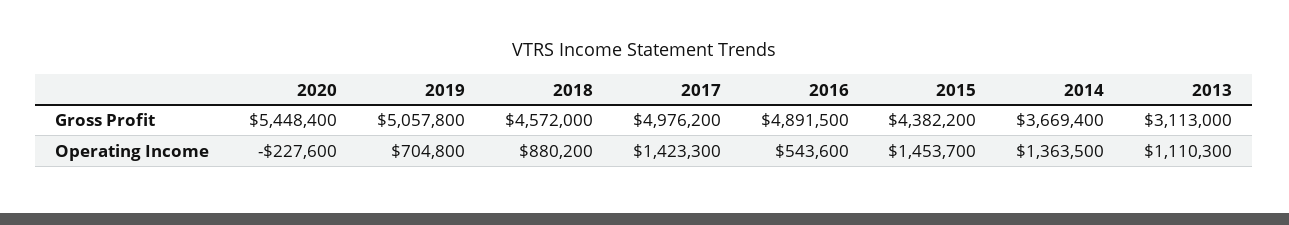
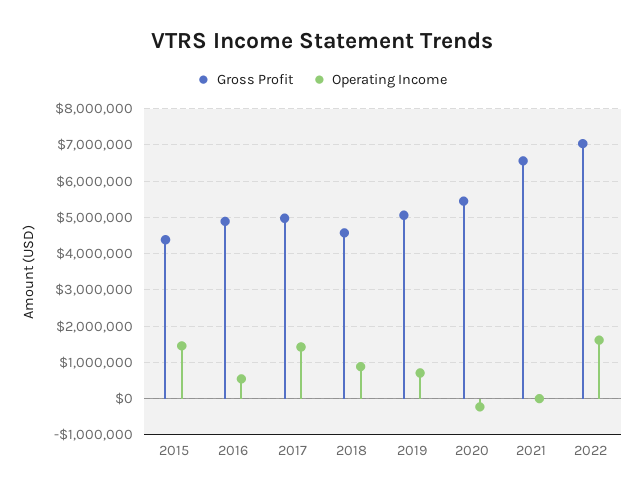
Gross Profit, 2014: 3669400 -> none
Gross Profit, 2013: 3113000 -> none
Operating Income, 2014: 1363500 -> none
Operating Income, 2013: 1110300 -> none
Gross Profit, 2021: none -> 6600000
Operating Income, 2021: none -> 0
Gross Profit, 2022: none -> 7000000
Operating Income, 2022: none -> 1600000

